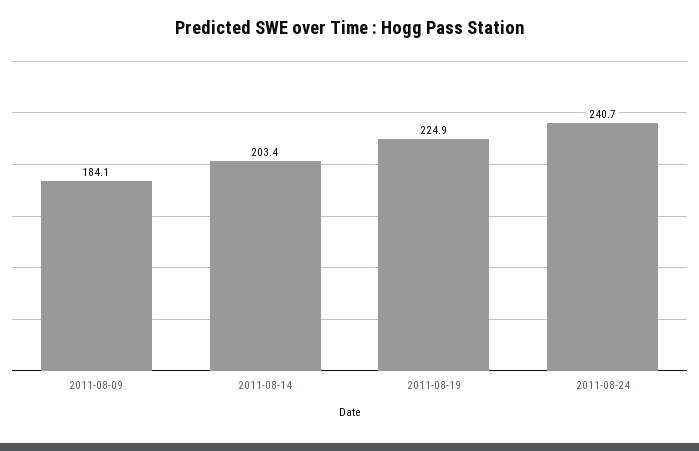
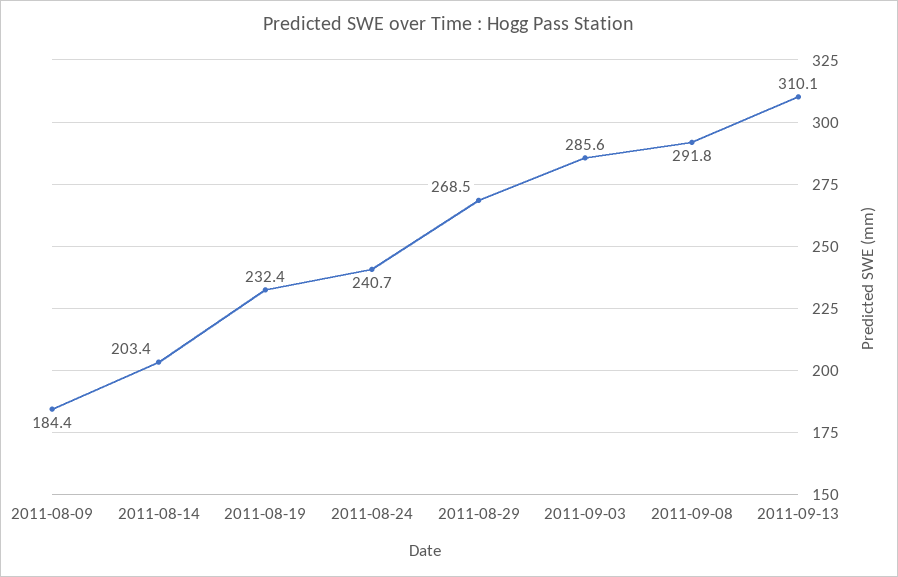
2011-08-09: 184.1 -> 184.4
2011-08-19: 224.9 -> 232.4
2011-08-29: none -> 268.5
2011-09-03: none -> 285.6
2011-09-08: none -> 291.8
2011-09-13: none -> 310.1

